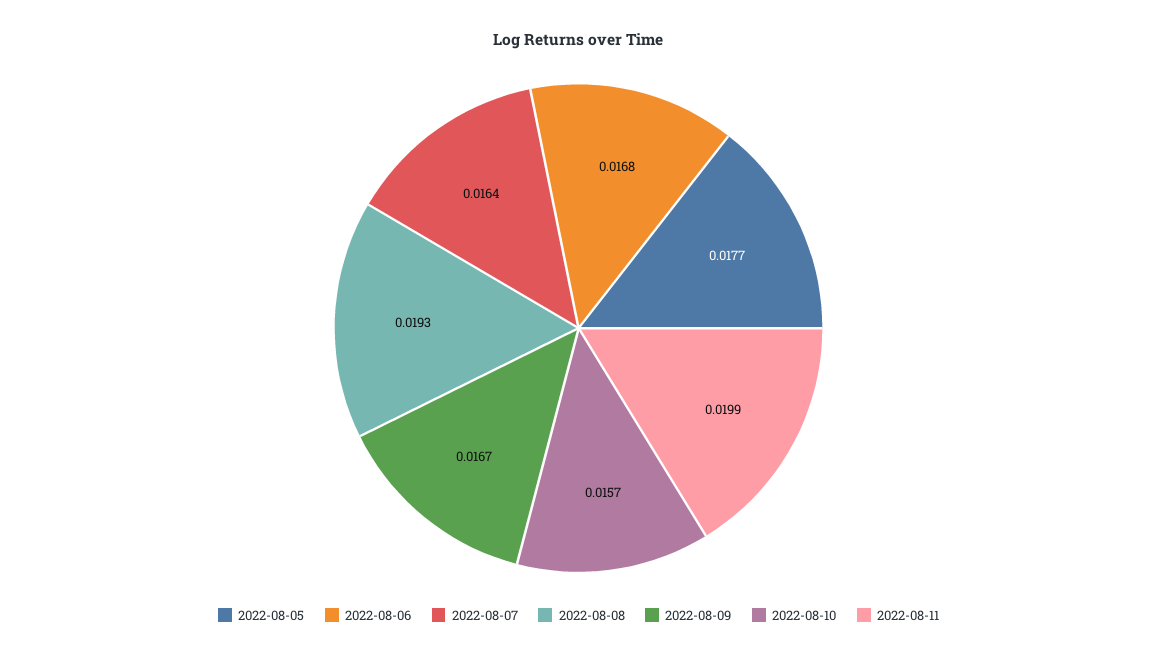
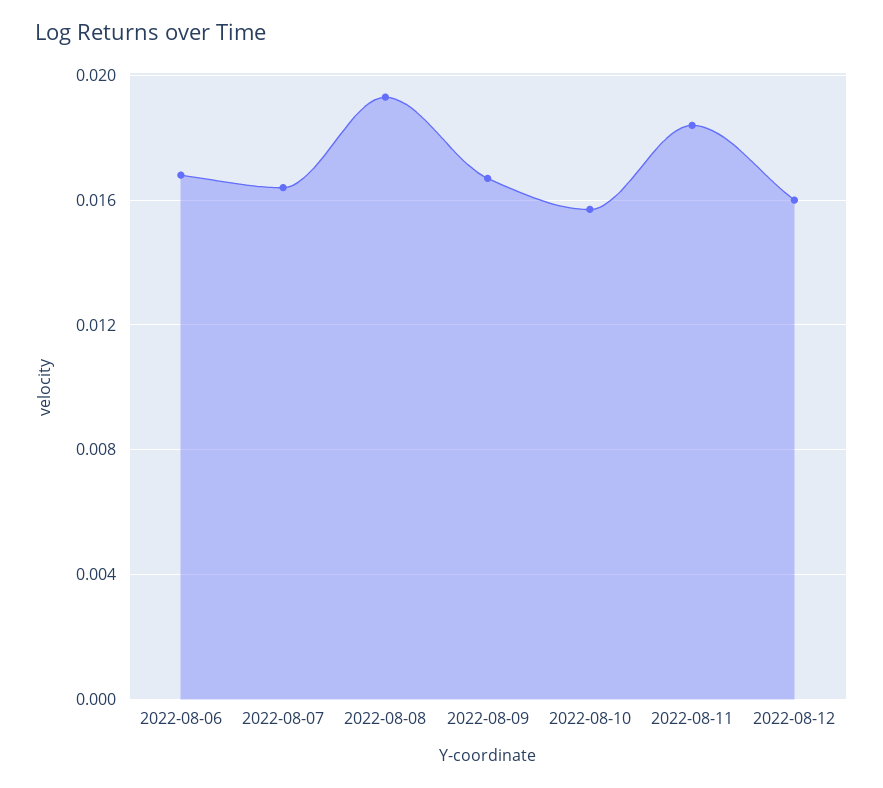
2022-08-05: 0.0177 -> none
2022-08-11: 0.0199 -> 0.0185
2022-08-12: none -> 0.016

